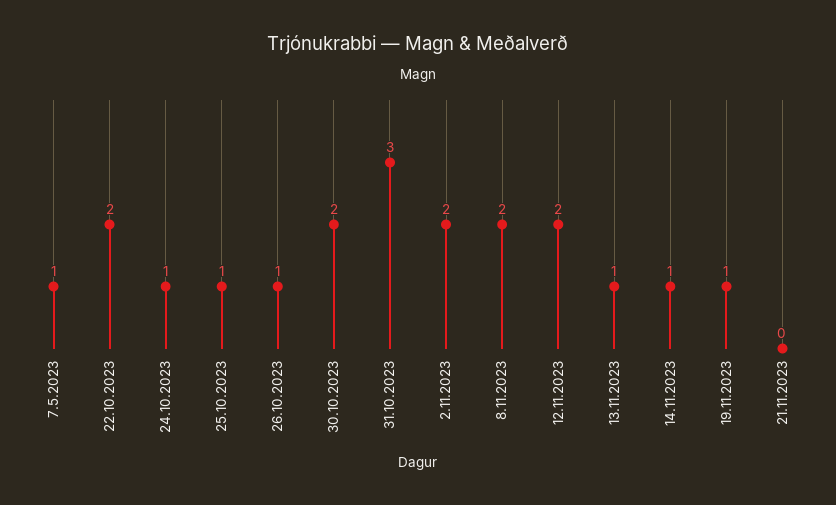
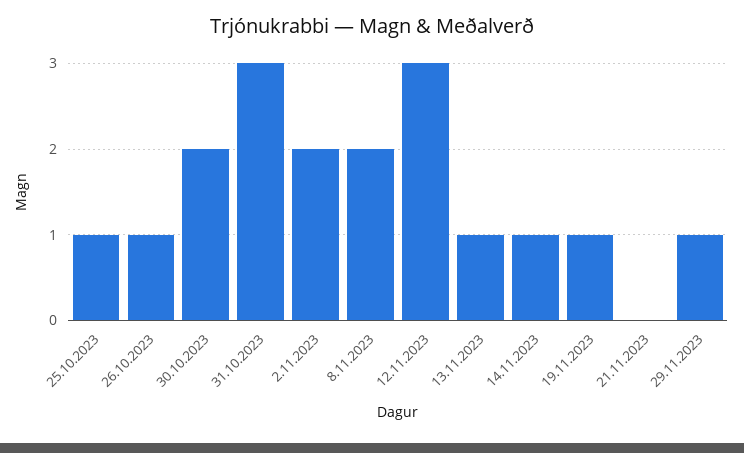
7.5.2023: 1 -> none
22.10.2023: 2 -> none
24.10.2023: 1 -> none
12.11.2023: 2 -> 3
29.11.2023: none -> 1

